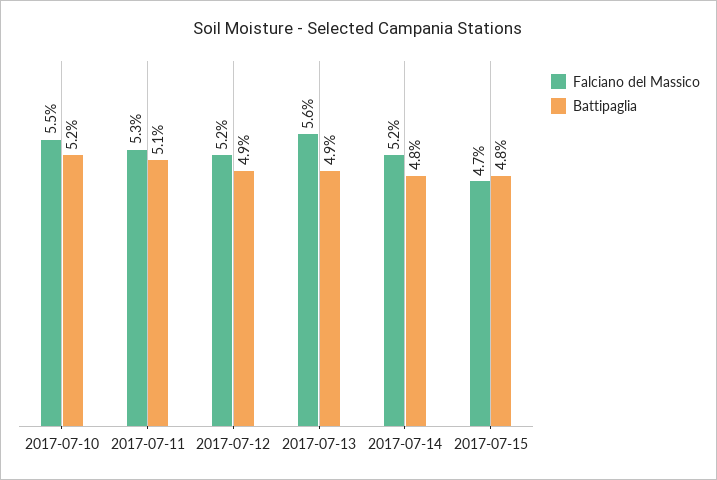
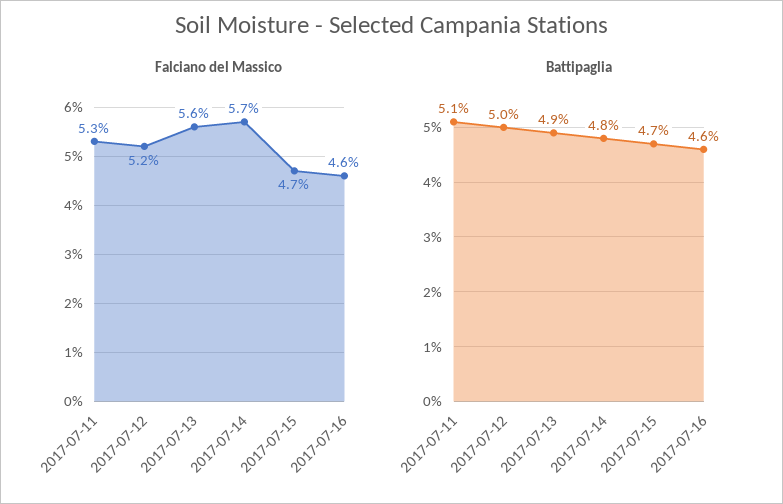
Falciano del Massico, 2017-07-10: 5.5 -> none
Battipaglia, 2017-07-10: 5.2 -> none
Battipaglia, 2017-07-12: 4.9 -> 5
Falciano del Massico, 2017-07-14: 5.2 -> 5.7
Battipaglia, 2017-07-15: 4.8 -> 4.7
Falciano del Massico, 2017-07-16: none -> 4.6
Battipaglia, 2017-07-16: none -> 4.6

